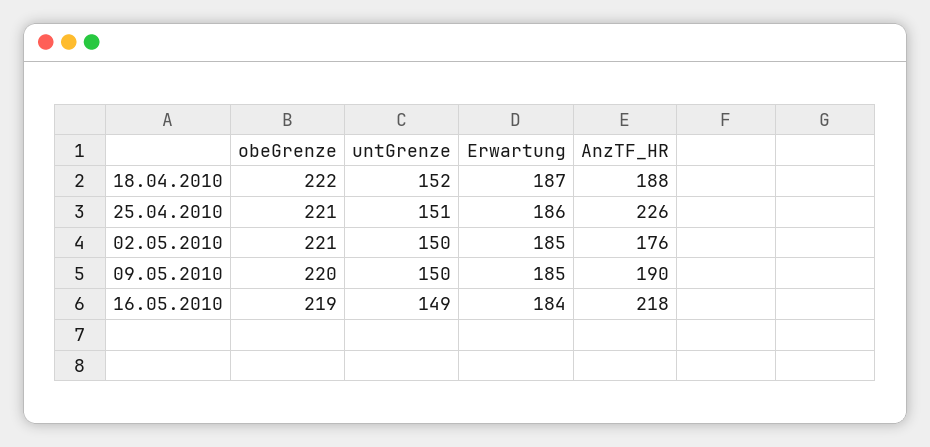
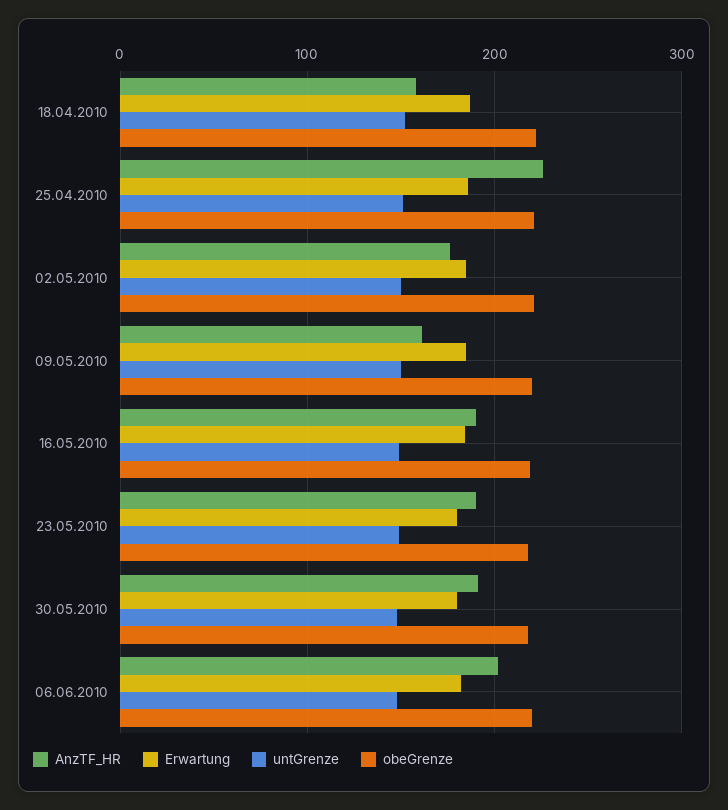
AnzTF_HR, 18.04.2010: 188 -> 160
AnzTF_HR, 09.05.2010: 190 -> 160
AnzTF_HR, 16.05.2010: 218 -> 190
AnzTF_HR, 23.05.2010: none -> 190
Erwartung, 23.05.2010: none -> 180
untGrenze, 23.05.2010: none -> 150
obeGrenze, 23.05.2010: none -> 220
AnzTF_HR, 30.05.2010: none -> 190
Erwartung, 30.05.2010: none -> 180
untGrenze, 30.05.2010: none -> 150
obeGrenze, 30.05.2010: none -> 220
AnzTF_HR, 06.06.2010: none -> 200
Erwartung, 06.06.2010: none -> 180
untGrenze, 06.06.2010: none -> 150
obeGrenze, 06.06.2010: none -> 220

